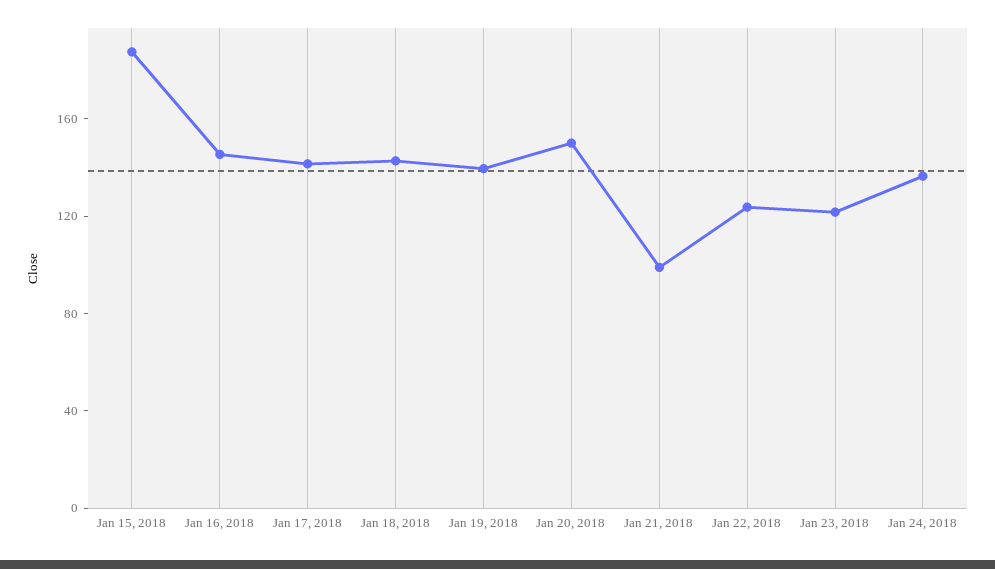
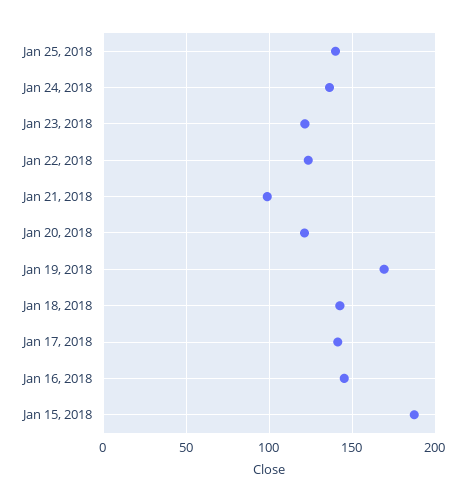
Jan 19, 2018: 140 -> 170
Jan 20, 2018: 150 -> 120
Jan 25, 2018: none -> 140

